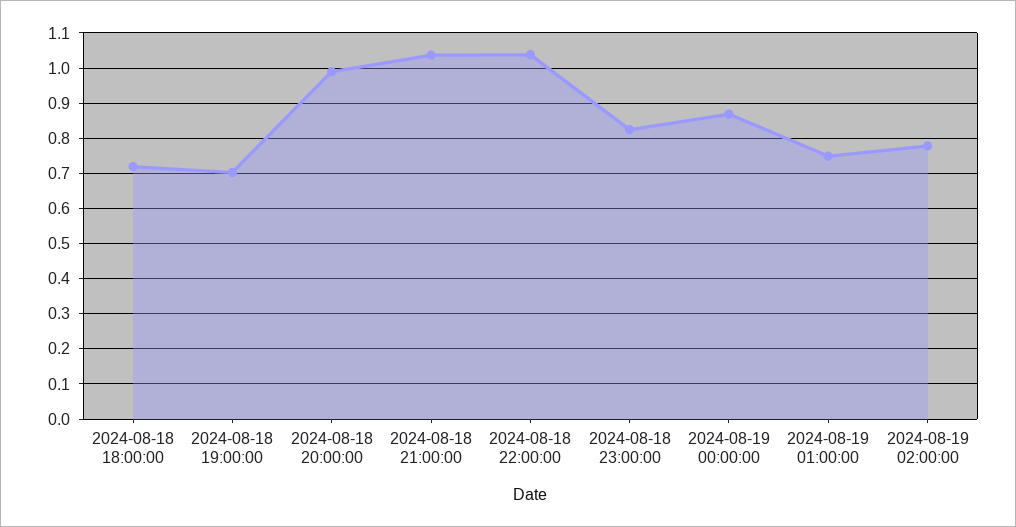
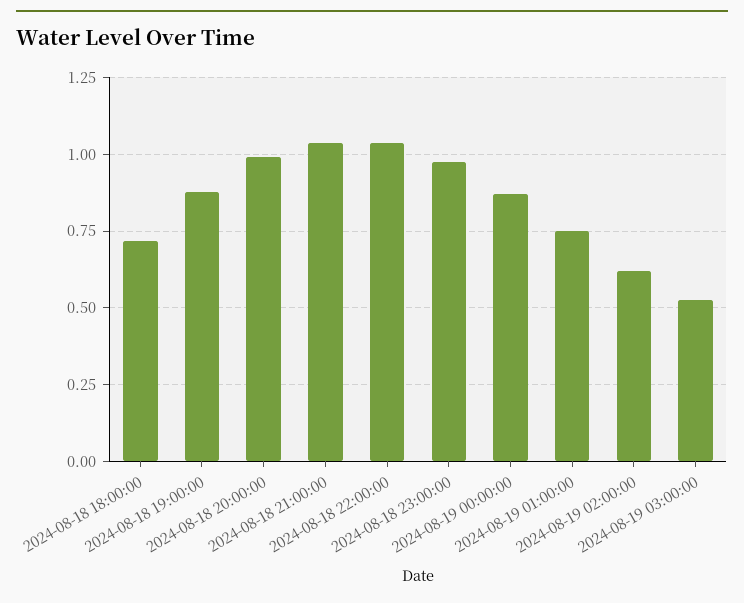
2024-08-18 19:00:00: 0.7 -> 0.875
2024-08-18 23:00:00: 0.82 -> 0.975
2024-08-19 02:00:00: 0.78 -> 0.625
2024-08-19 03:00:00: none -> 0.525

